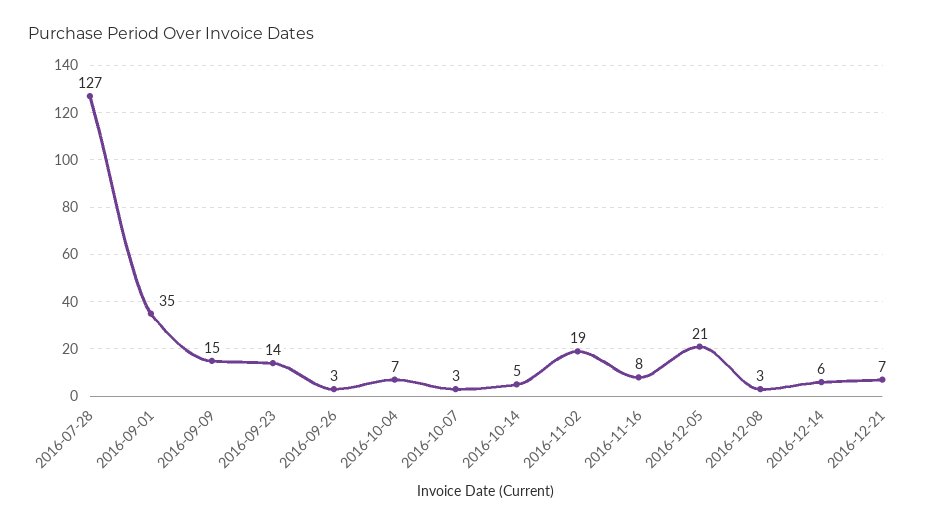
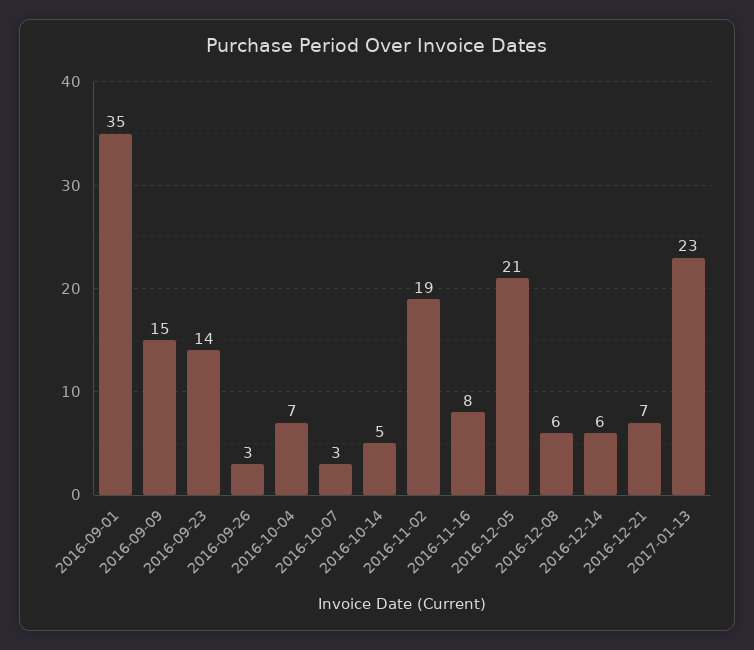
2016-07-28: 127 -> none
2016-12-08: 3 -> 6
2017-01-13: none -> 23

